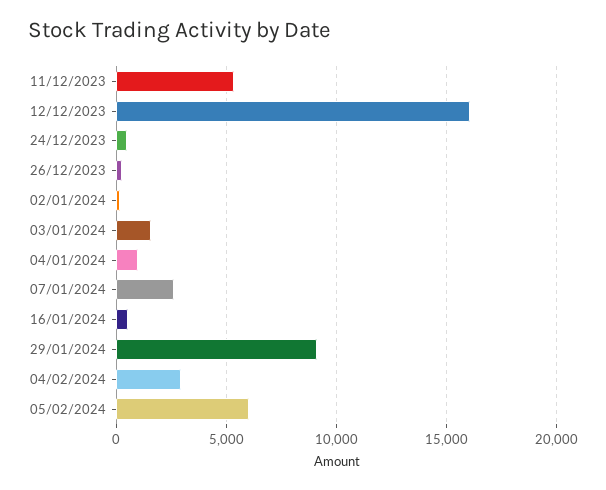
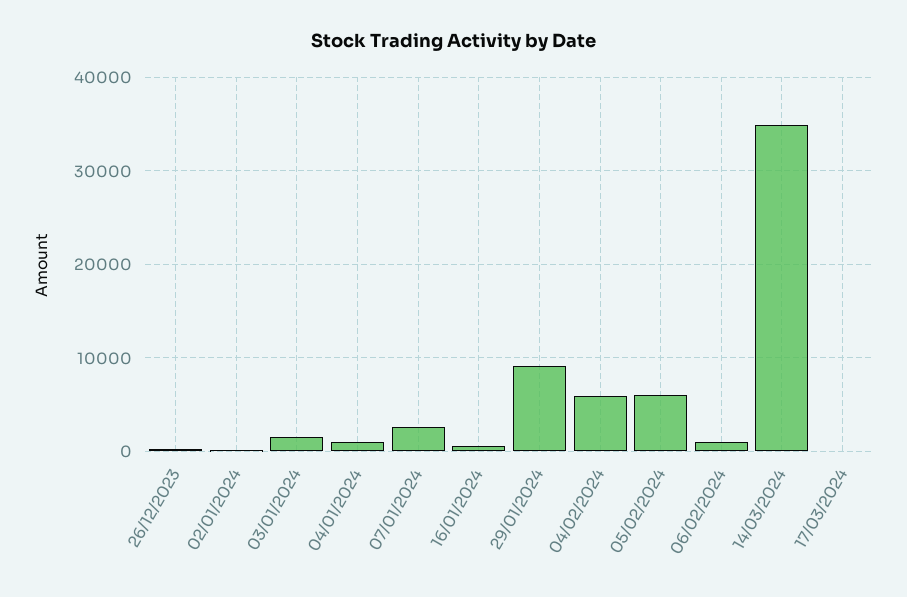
11/12/2023: 5500 -> none
12/12/2023: 16000 -> none
24/12/2023: 500 -> none
04/02/2024: 3000 -> 6000
06/02/2024: none -> 1000
14/03/2024: none -> 35000
17/03/2024: none -> 0

